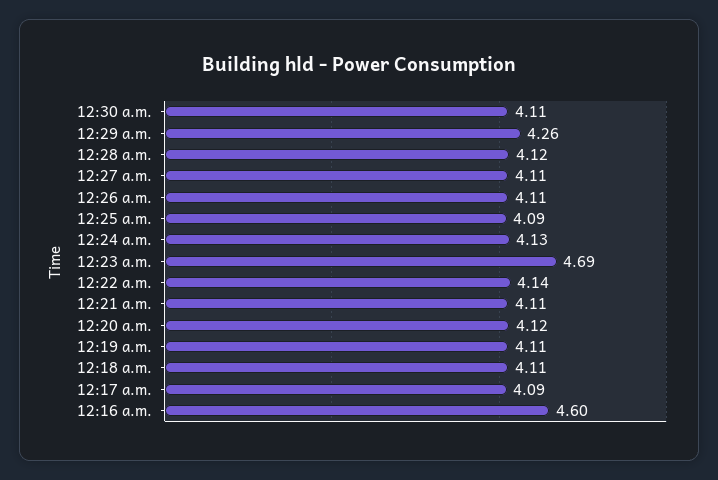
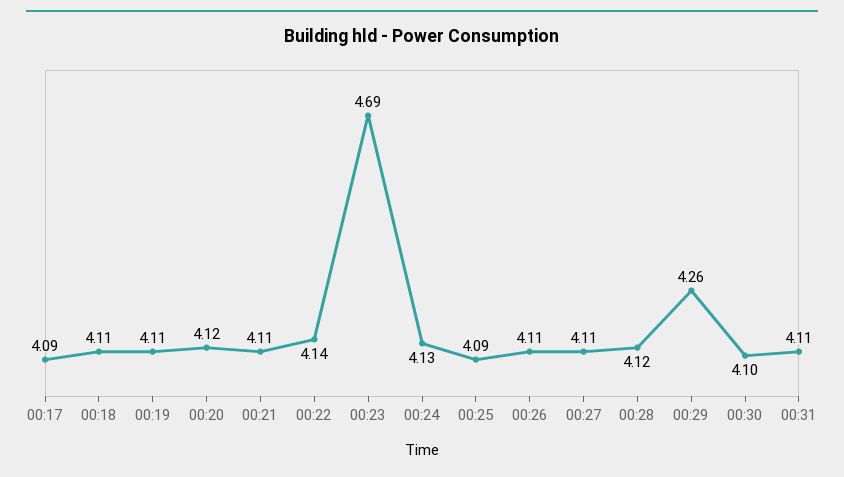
12:30 a.m.: 4.11 -> 4.1
12:16 a.m.: 4.6 -> none
00:31: none -> 4.11

